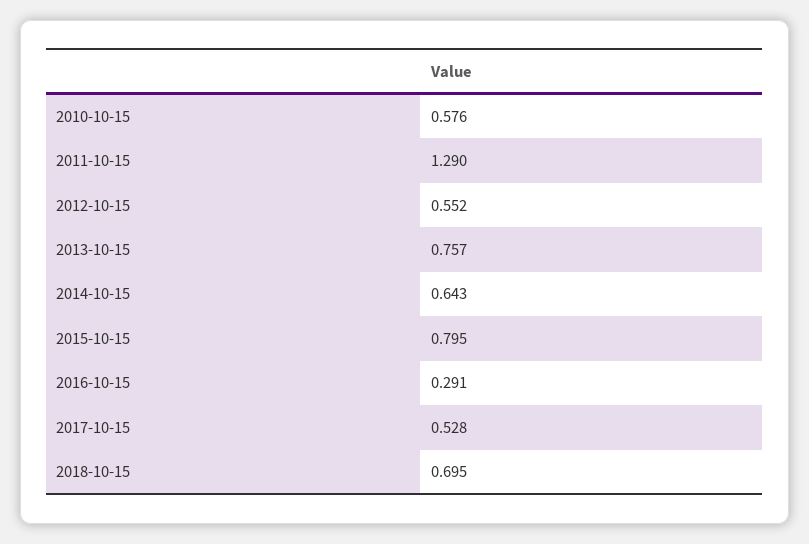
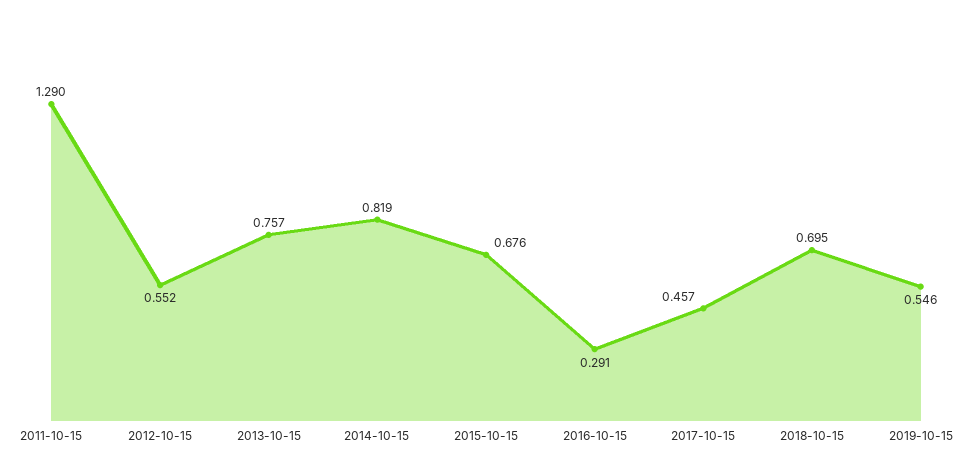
2010-10-15: 0.576 -> none
2014-10-15: 0.643 -> 0.819
2015-10-15: 0.795 -> 0.676
2017-10-15: 0.528 -> 0.457
2019-10-15: none -> 0.546

